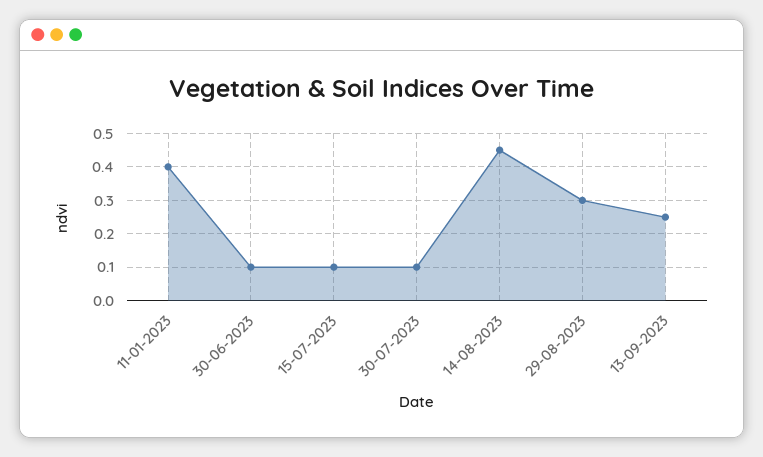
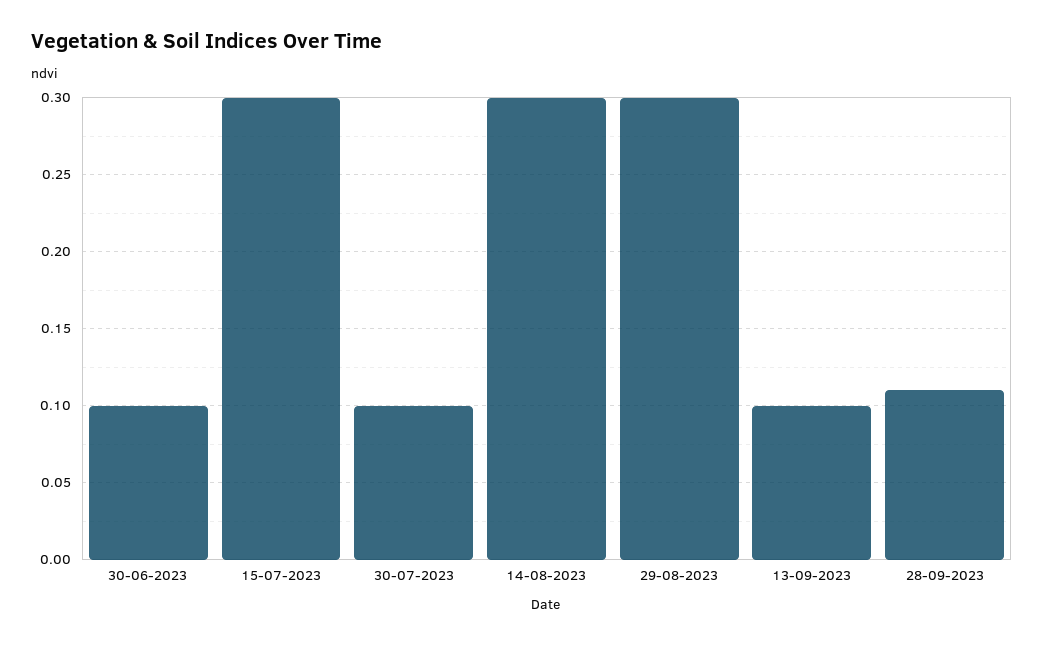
11-01-2023: 0.4 -> none
15-07-2023: 0.1 -> 0.3
14-08-2023: 0.45 -> 0.3
13-09-2023: 0.25 -> 0.1
28-09-2023: none -> 0.11

